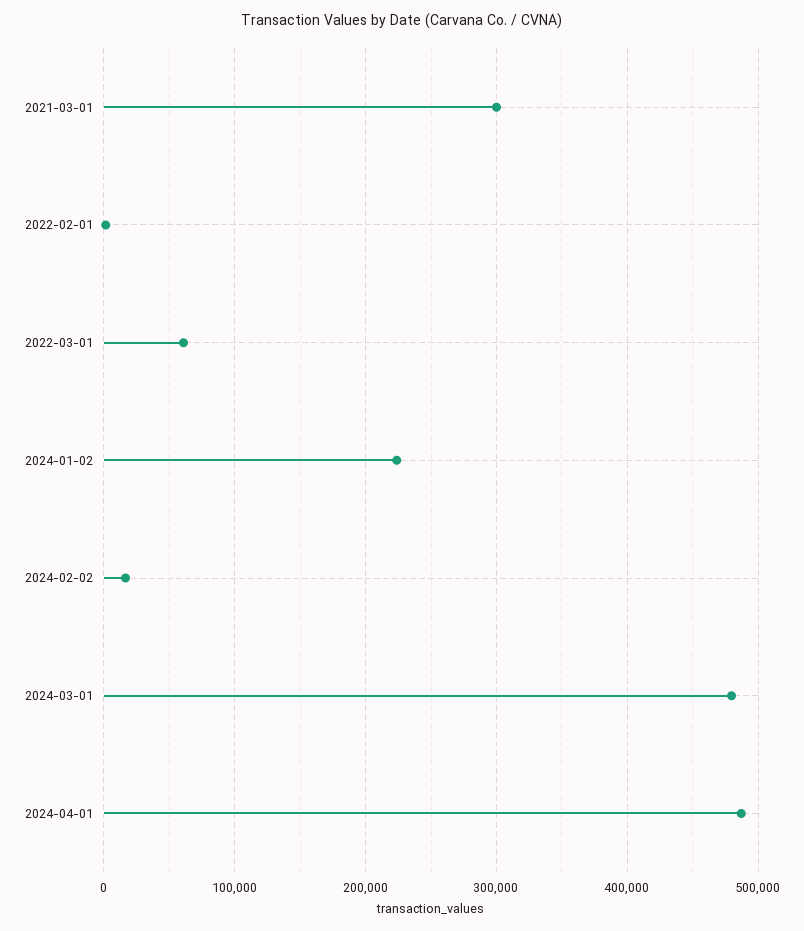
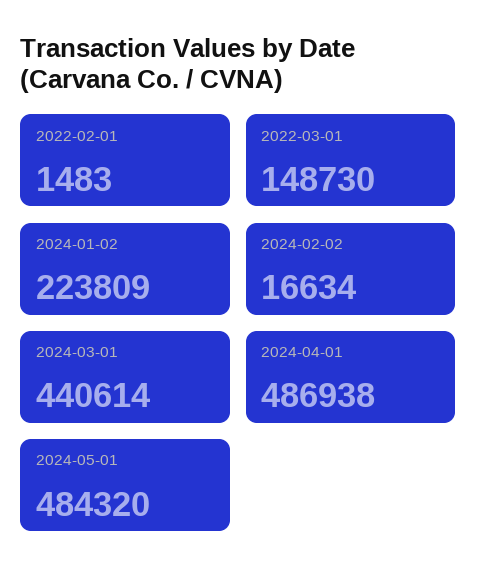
2021-03-01: 300000 -> none
2022-03-01: 60000 -> 148730
2024-03-01: 480000 -> 440614
2024-05-01: none -> 484320

